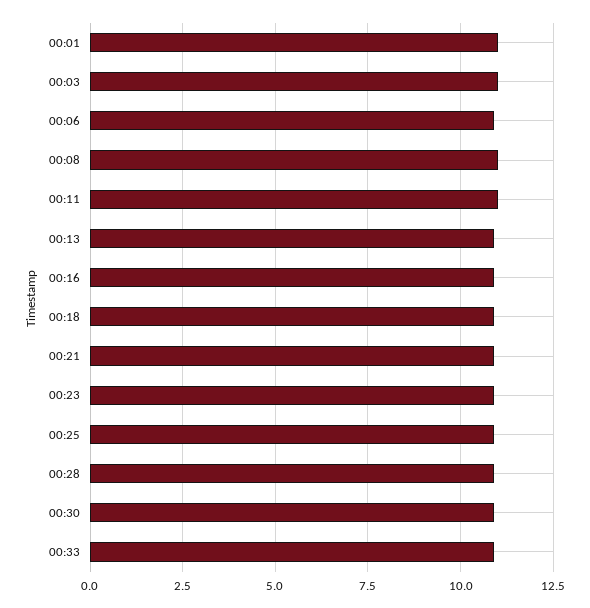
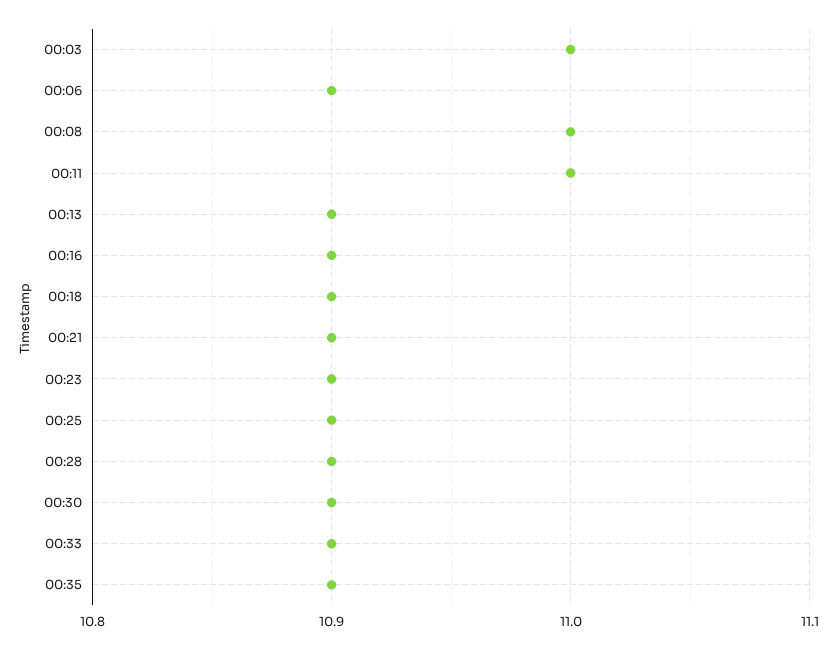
00:01: 11 -> none
00:35: none -> 10.9

